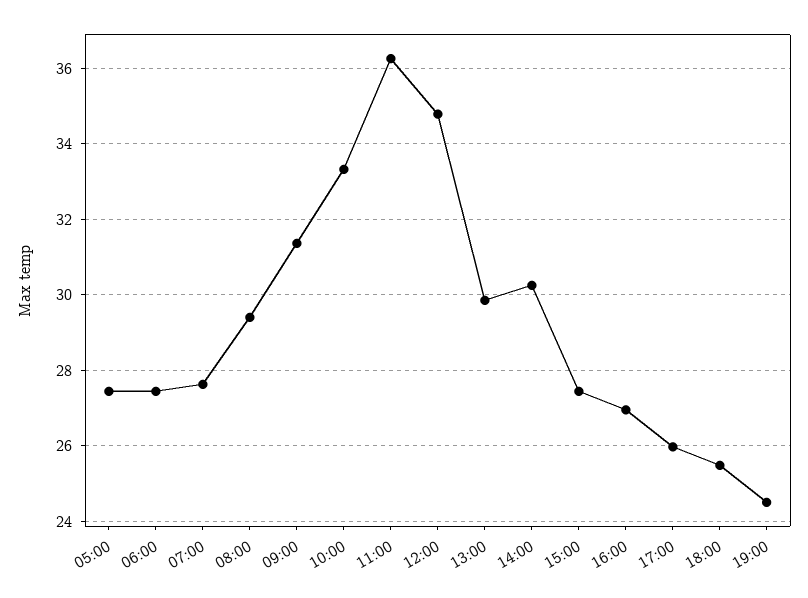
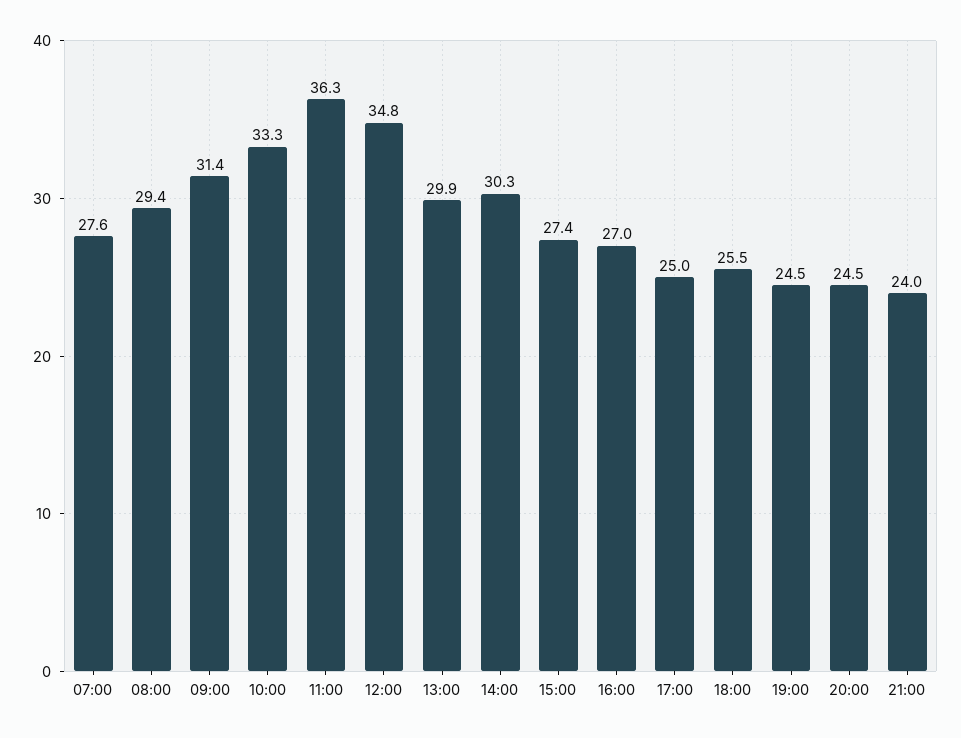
05:00: 27.4 -> none
06:00: 27.4 -> none
17:00: 26 -> 25
20:00: none -> 24.5
21:00: none -> 24

